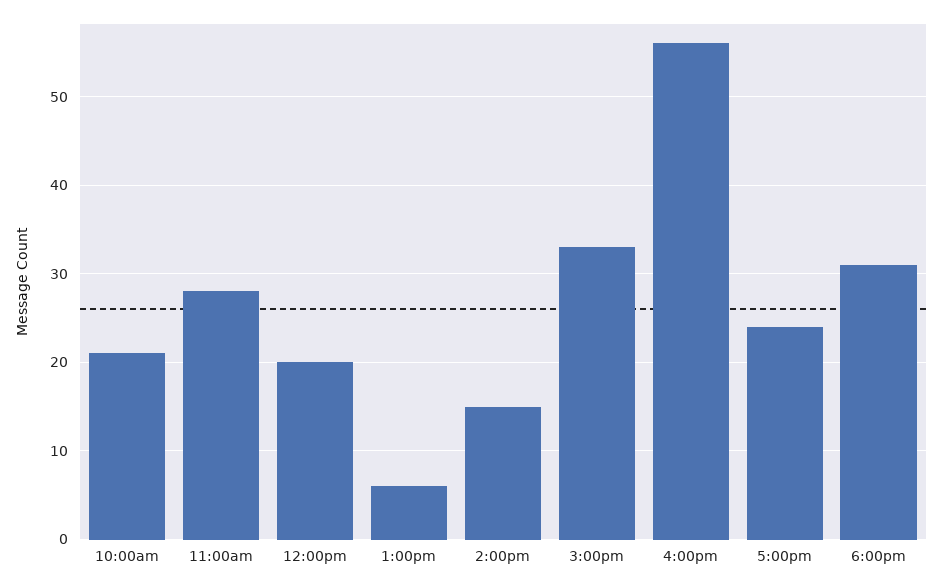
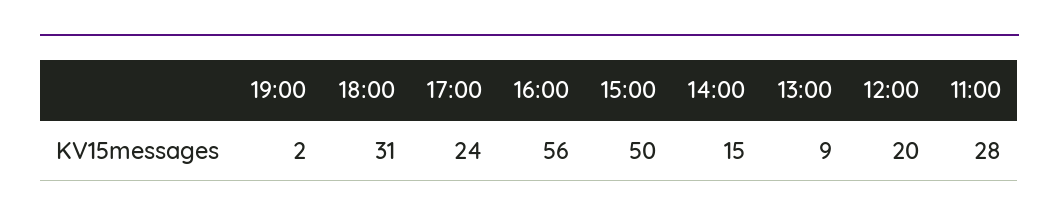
10:00am: 21 -> none
1:00pm: 6 -> 9
3:00pm: 33 -> 50
19:00: none -> 2

